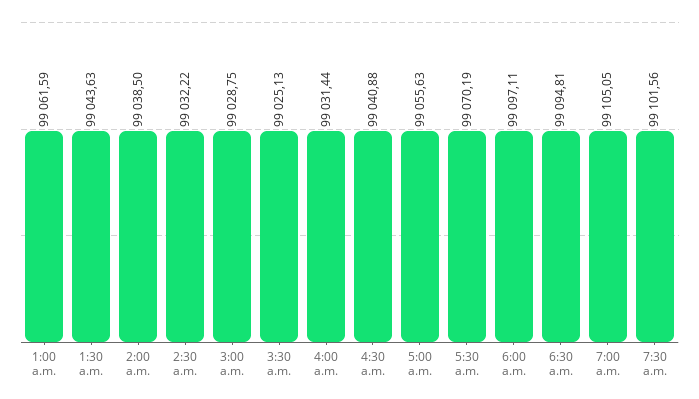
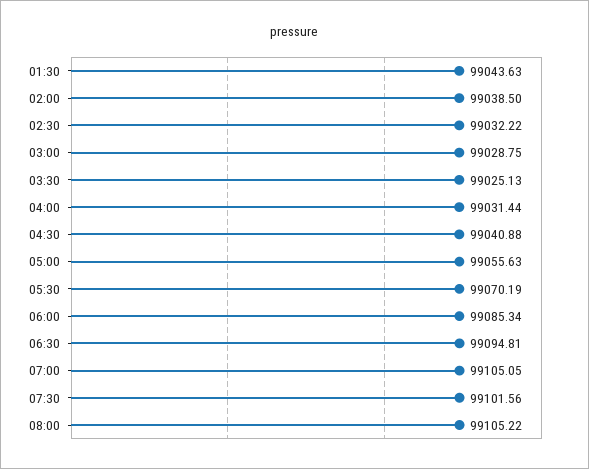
1:00 a.m.: 99061.59 -> none
6:00 a.m.: 99097.11 -> 99085.34
08:00: none -> 99105.22

